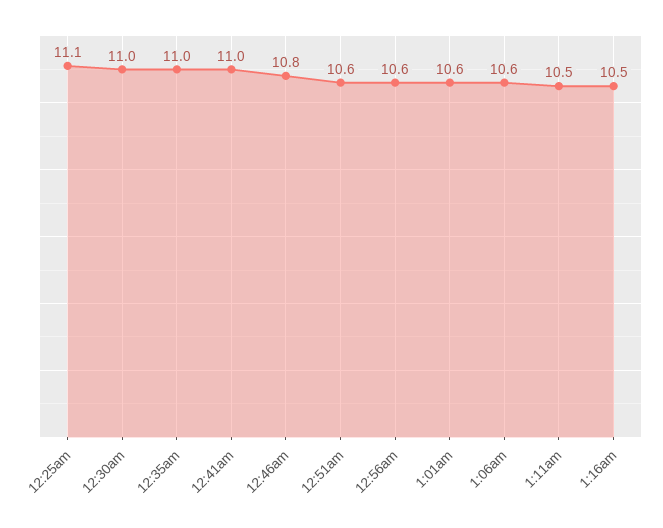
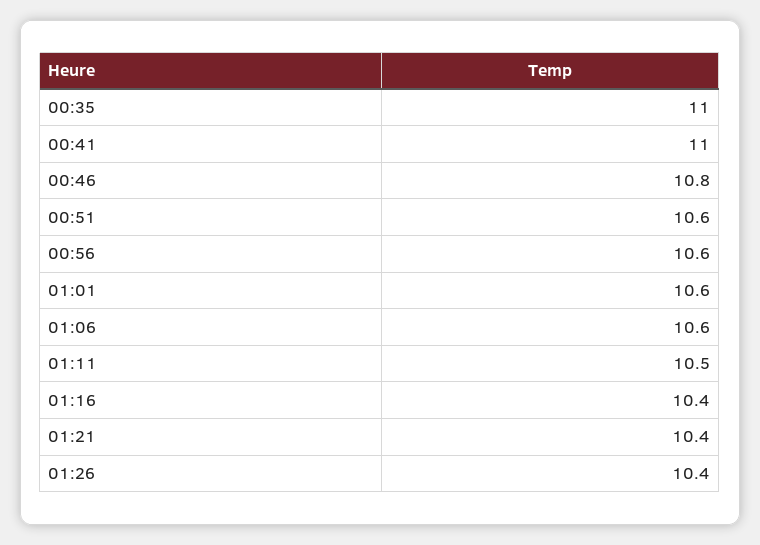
12:25am: 11.1 -> none
12:30am: 11 -> none
1:16am: 10.5 -> 10.4
01:21: none -> 10.4
01:26: none -> 10.4

